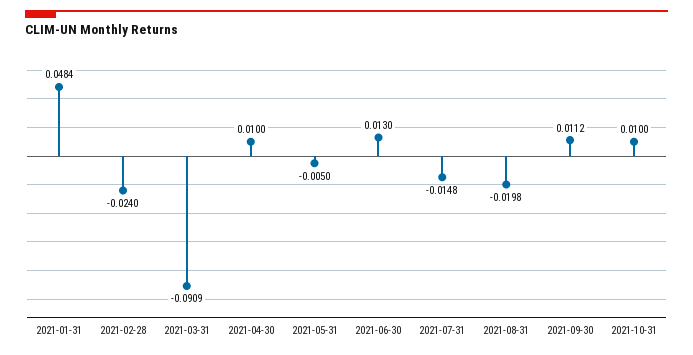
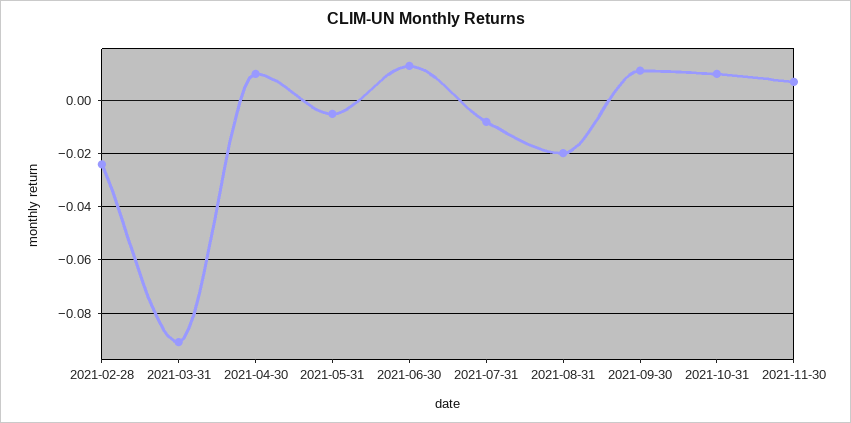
2021-01-31: 0.0484 -> none
2021-07-31: -0.0148 -> -0.0075
2021-11-30: none -> 0.0075

